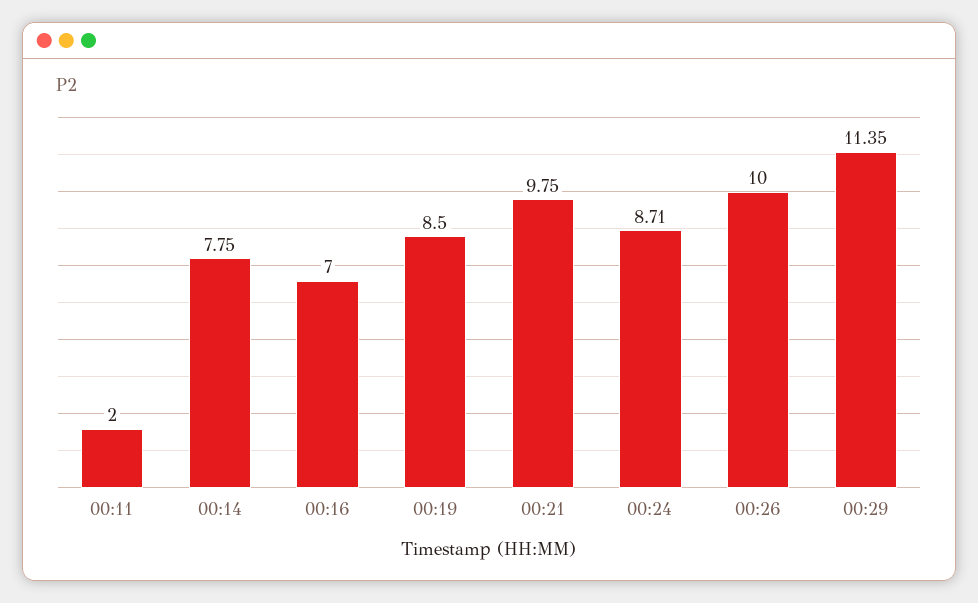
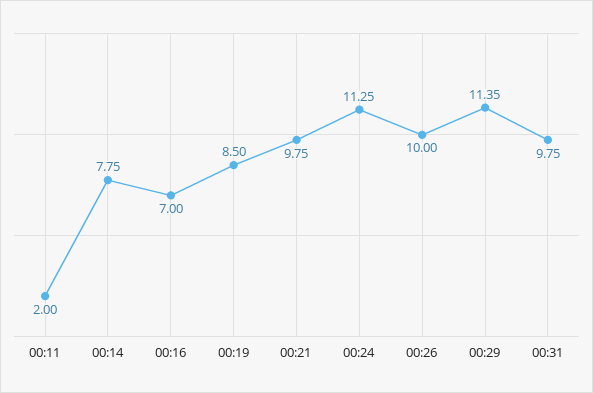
00:24: 8.71 -> 11.25
00:31: none -> 9.75

